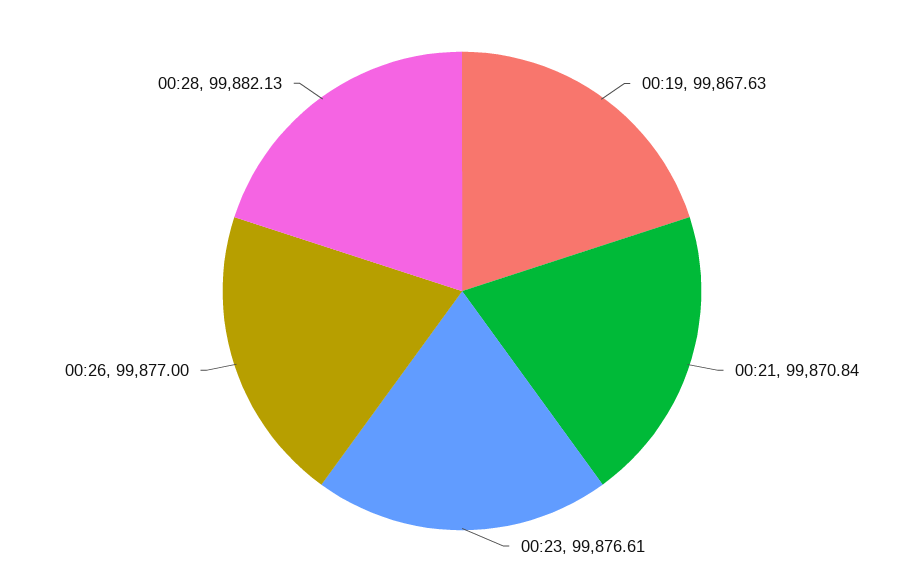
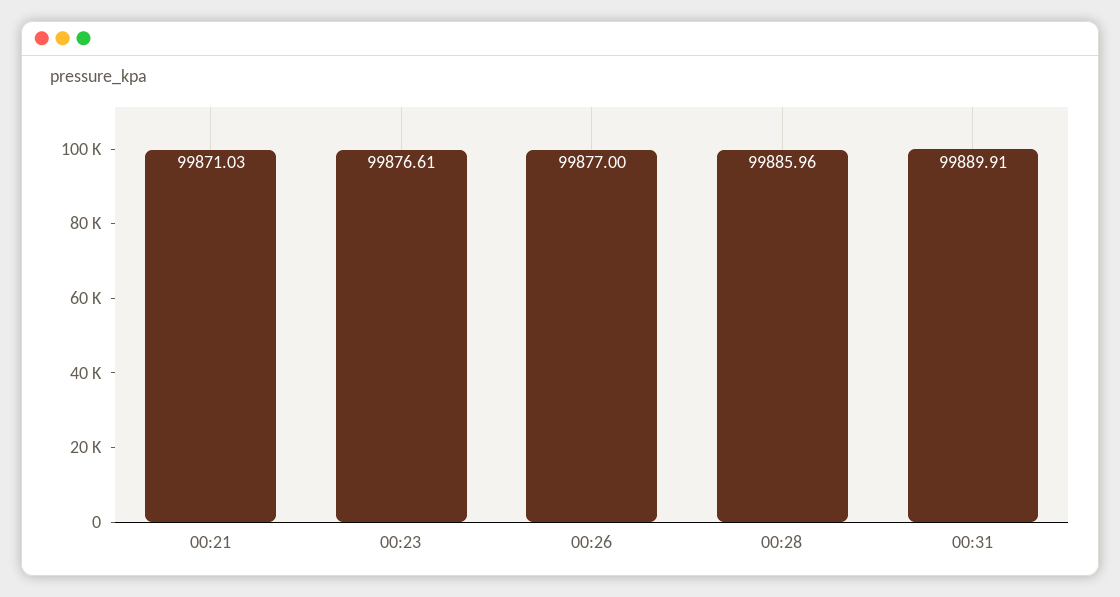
00:19: 99867.63 -> none
00:21: 99870.84 -> 99871.03
00:28: 99882.13 -> 99885.96
00:31: none -> 99889.91

